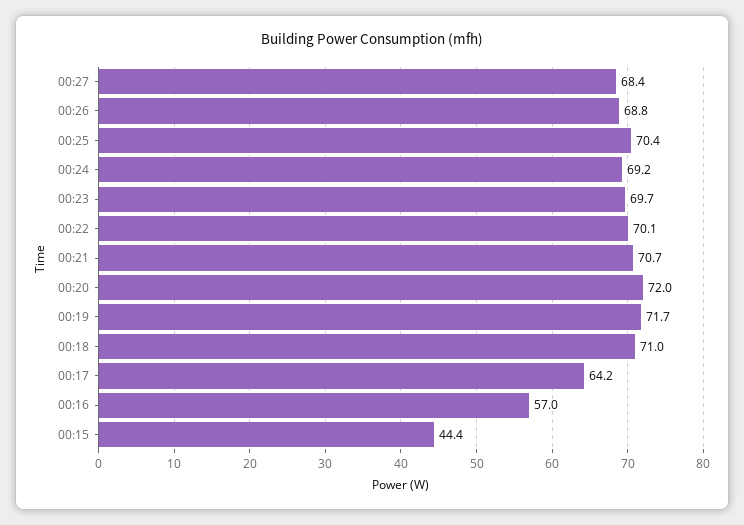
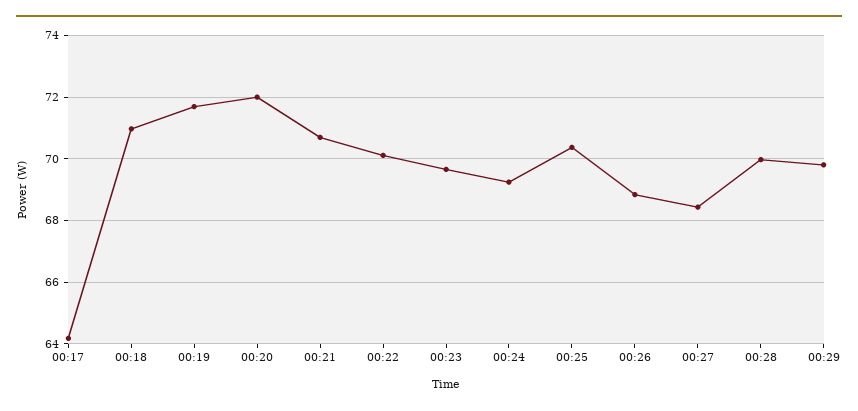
00:16: 57 -> none
00:15: 44.4 -> none
00:28: none -> 70
00:29: none -> 69.8

